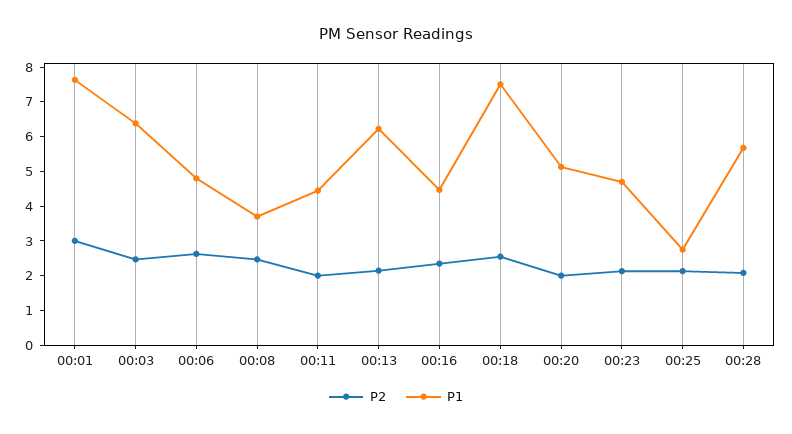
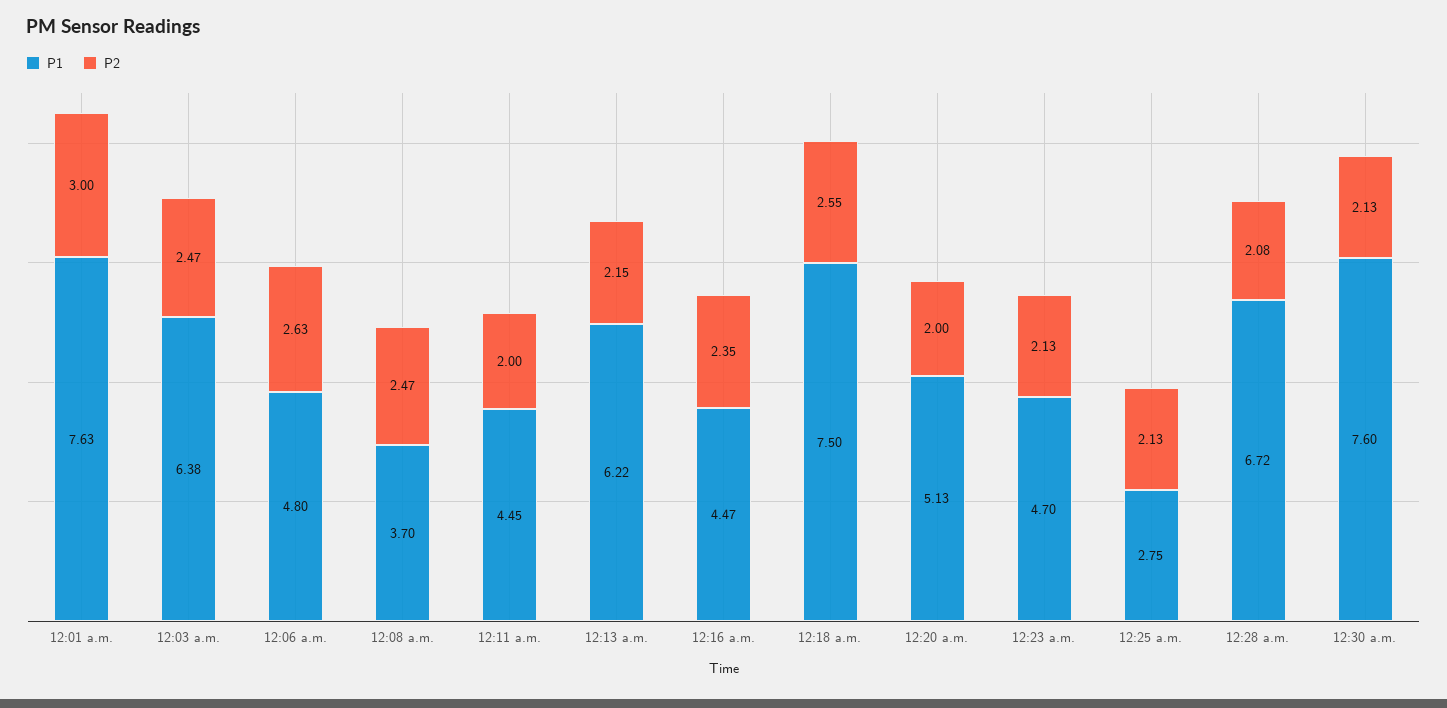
P1, 00:28: 5.75 -> 6.72
P1, 12:30 a.m.: none -> 7.6
P2, 12:30 a.m.: none -> 2.13

